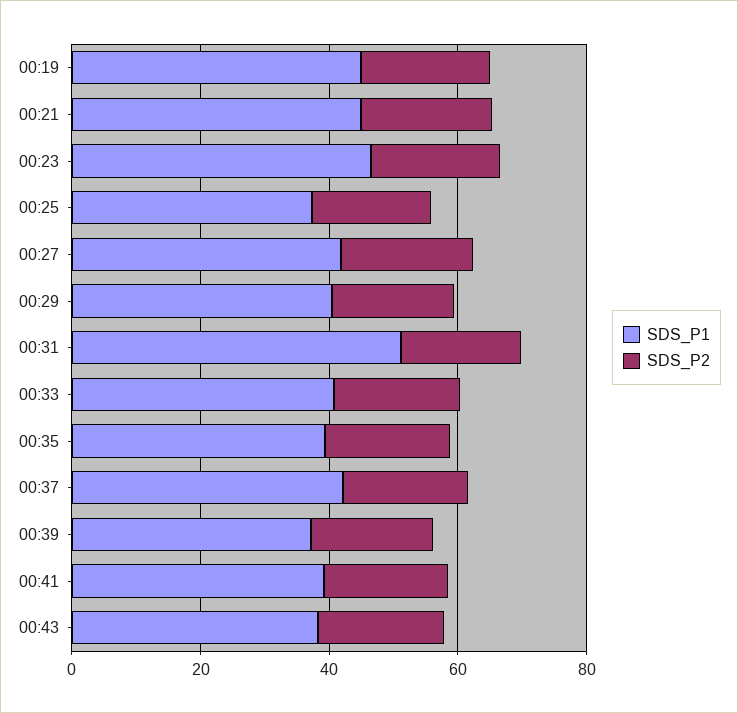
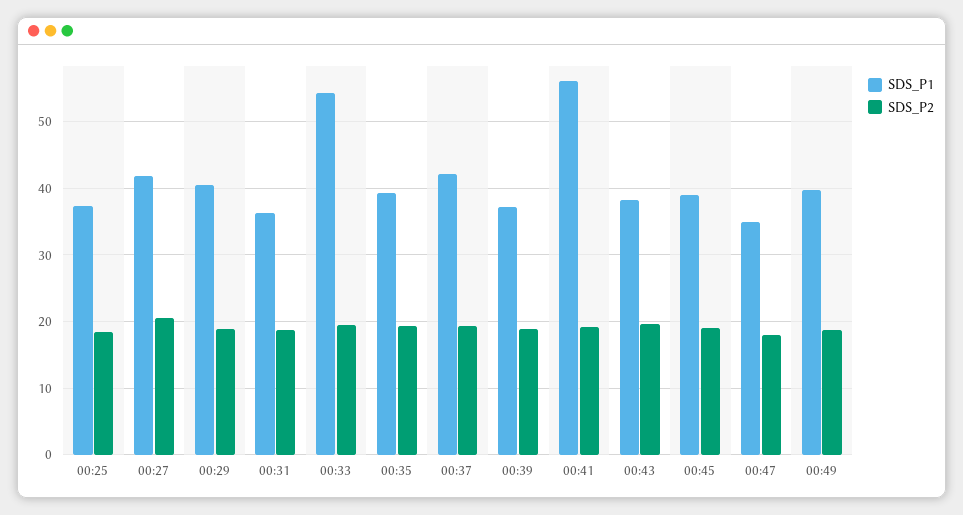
SDS_P1, 00:19: 45 -> none
SDS_P2, 00:19: 20 -> none
SDS_P1, 00:21: 45 -> none
SDS_P2, 00:21: 20 -> none
SDS_P1, 00:23: 45 -> none
SDS_P2, 00:23: 20 -> none
SDS_P1, 00:31: 50 -> 36
SDS_P1, 00:33: 40 -> 54
SDS_P1, 00:41: 40 -> 56
SDS_P1, 00:45: none -> 39
SDS_P2, 00:45: none -> 19
SDS_P1, 00:47: none -> 35
SDS_P2, 00:47: none -> 18
SDS_P1, 00:49: none -> 40
SDS_P2, 00:49: none -> 19

